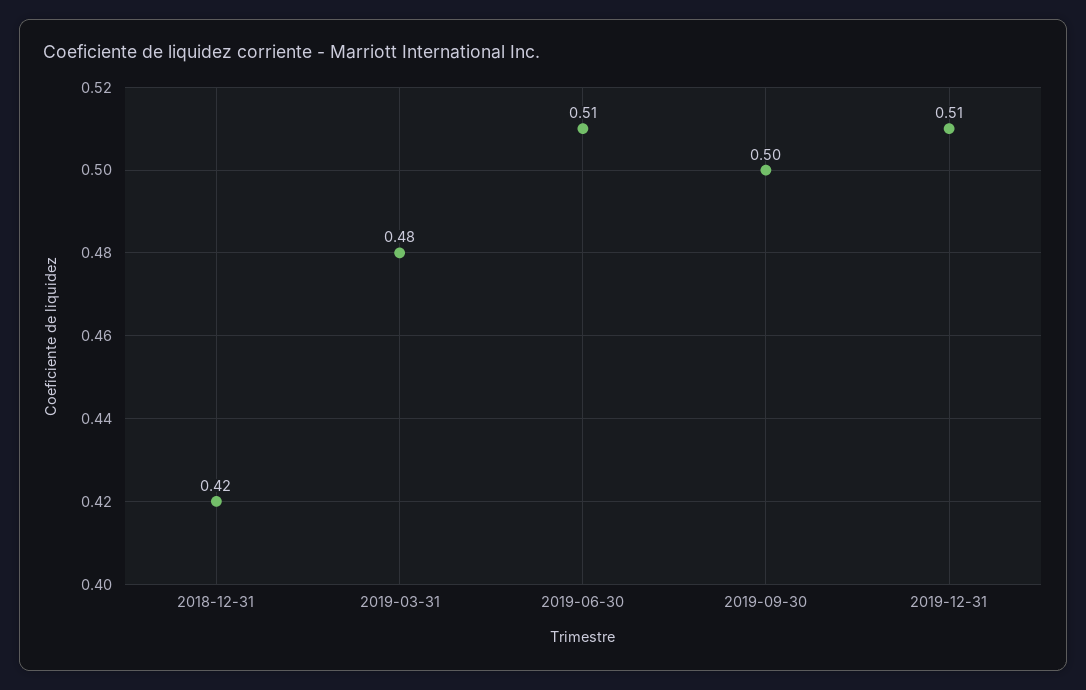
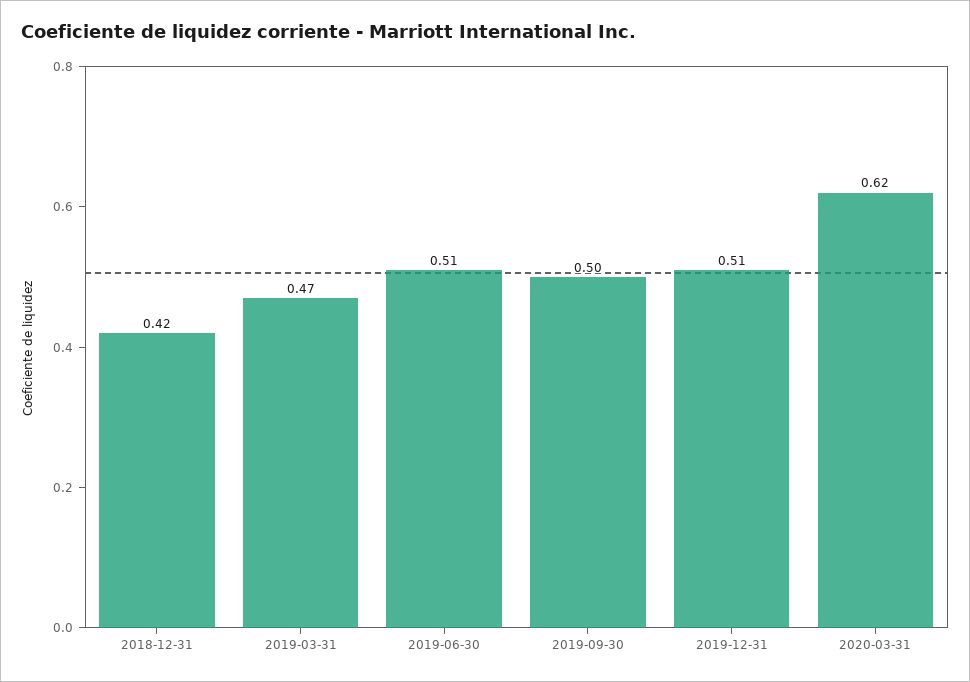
2019-03-31: 0.48 -> 0.47
2020-03-31: none -> 0.62

